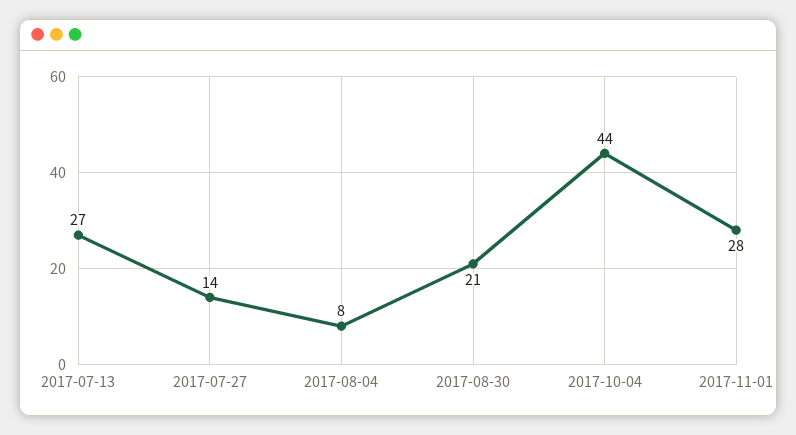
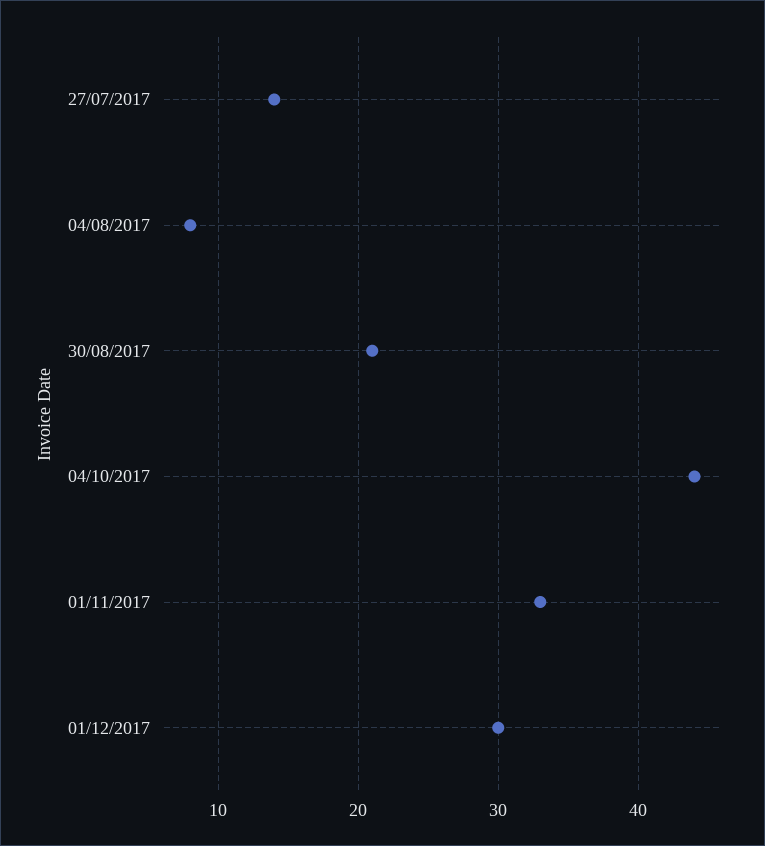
2017-07-13: 27 -> none
2017-11-01: 28 -> 33
01/12/2017: none -> 30

